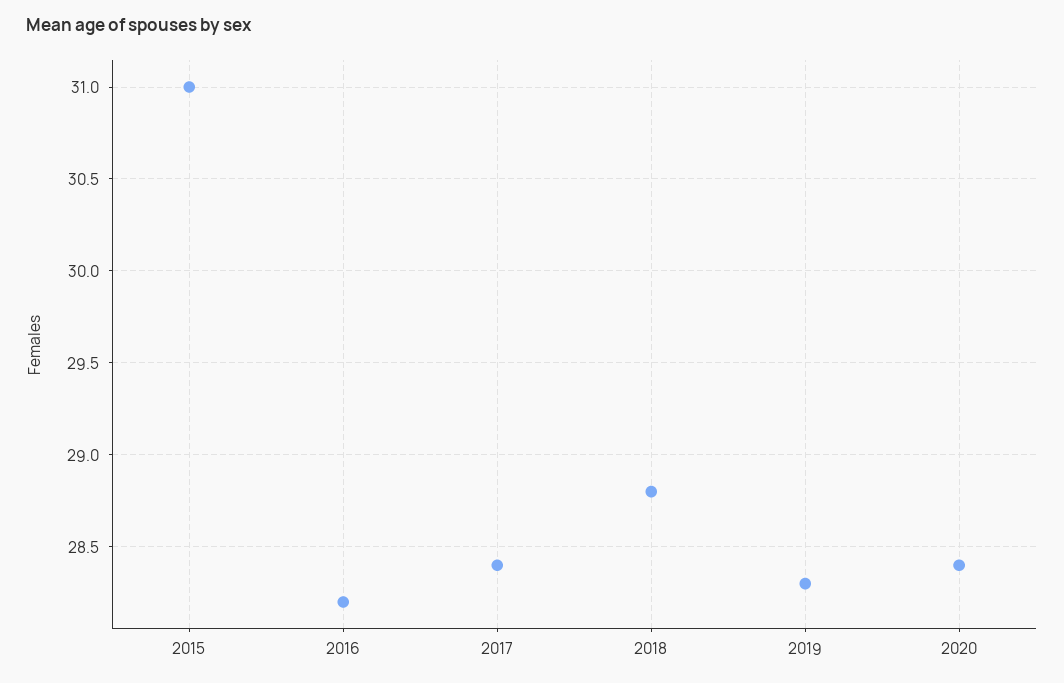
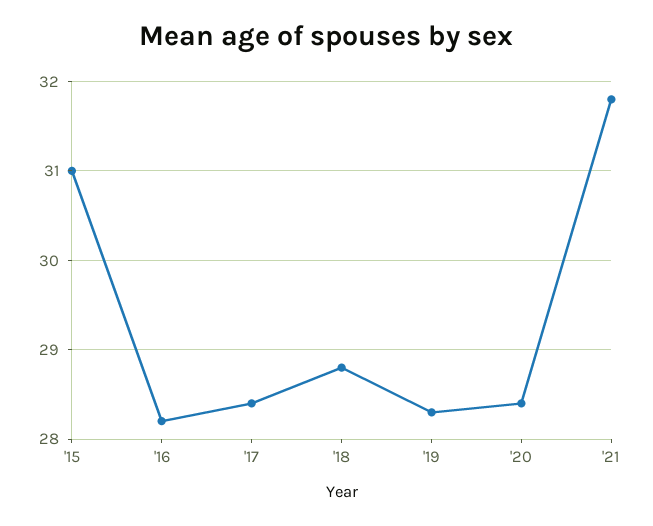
'21: none -> 31.8

